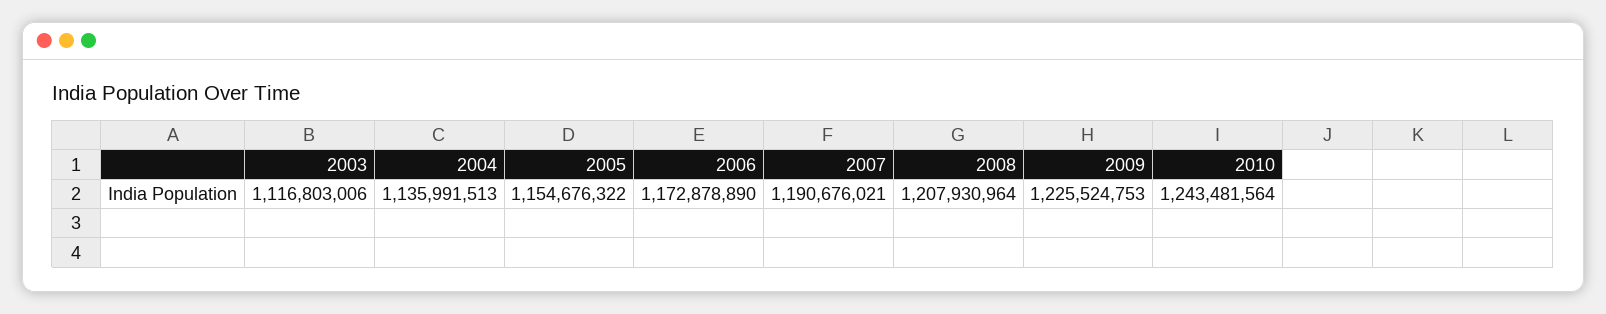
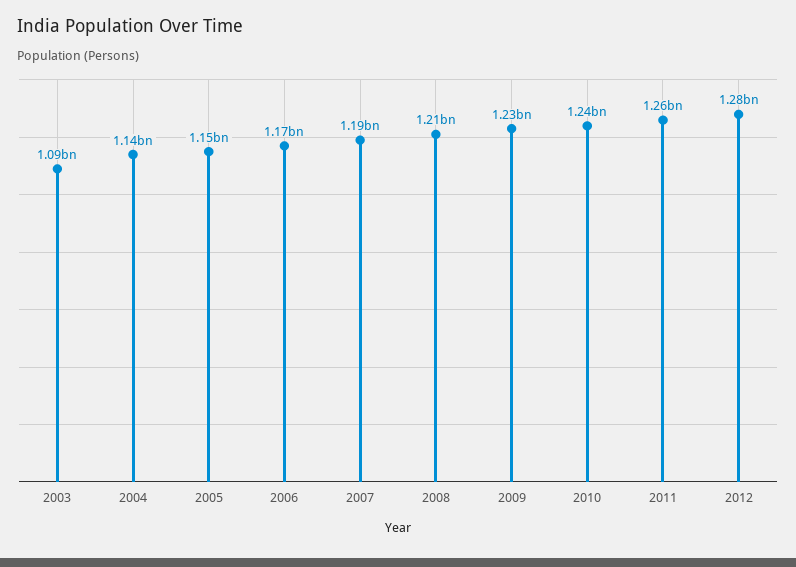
2003: 1116803006 -> 1090000000
2011: none -> 1260000000
2012: none -> 1280000000

